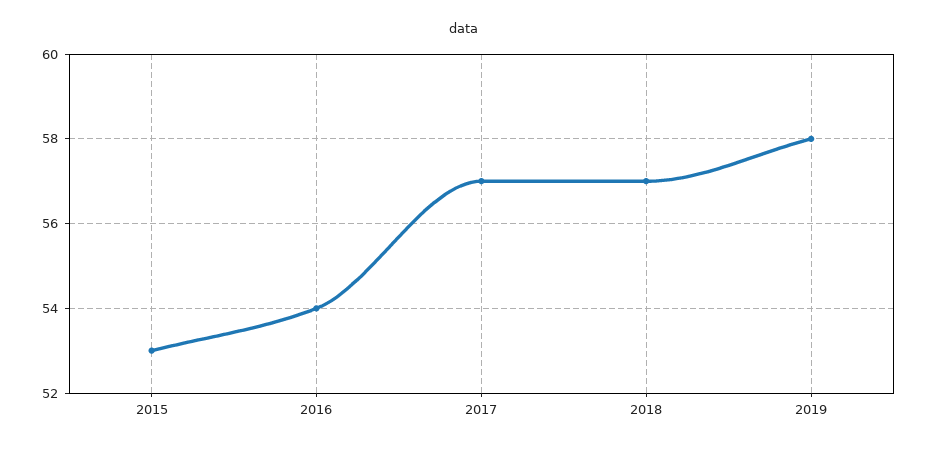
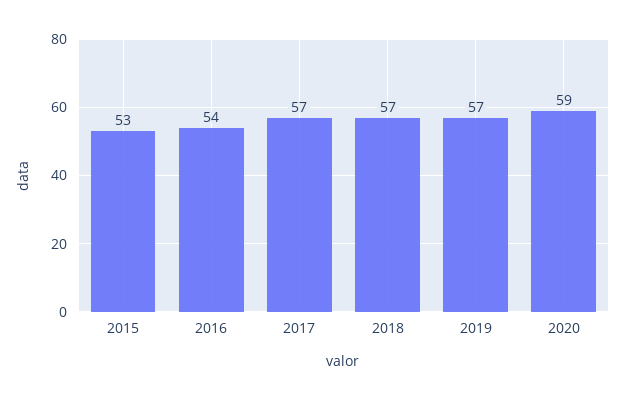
2019: 58 -> 57
2020: none -> 59

